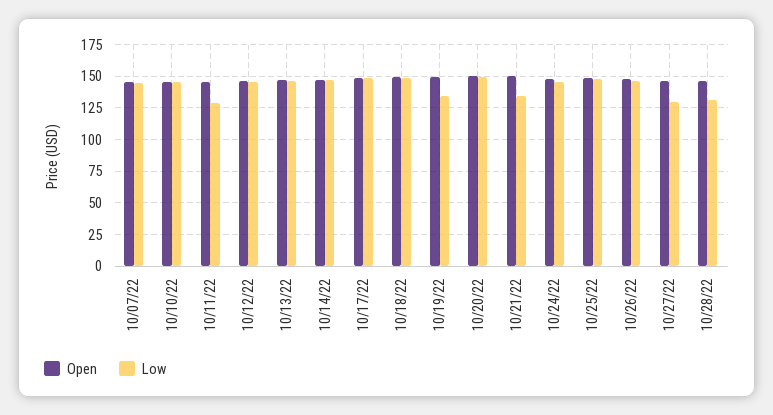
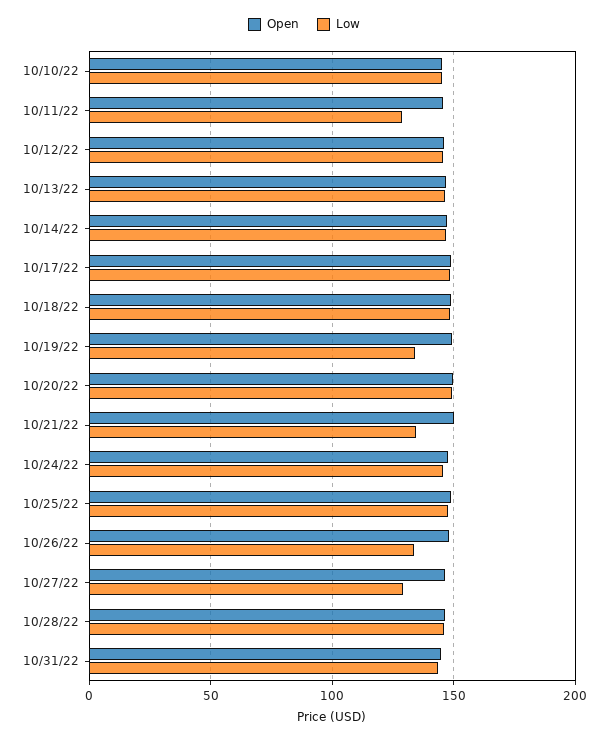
Open, 10/07/22: 145 -> none
Low, 10/07/22: 145 -> none
Low, 10/26/22: 145 -> 135
Low, 10/28/22: 130 -> 145
Open, 10/31/22: none -> 145
Low, 10/31/22: none -> 145

